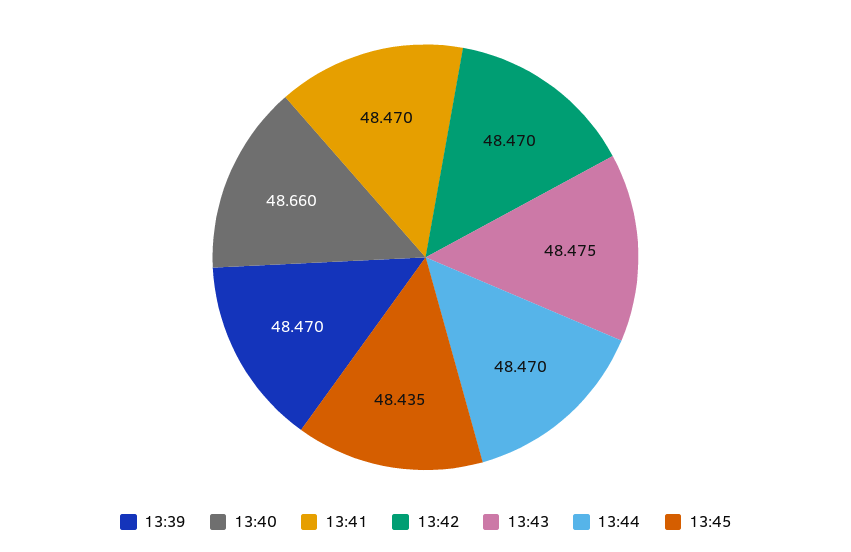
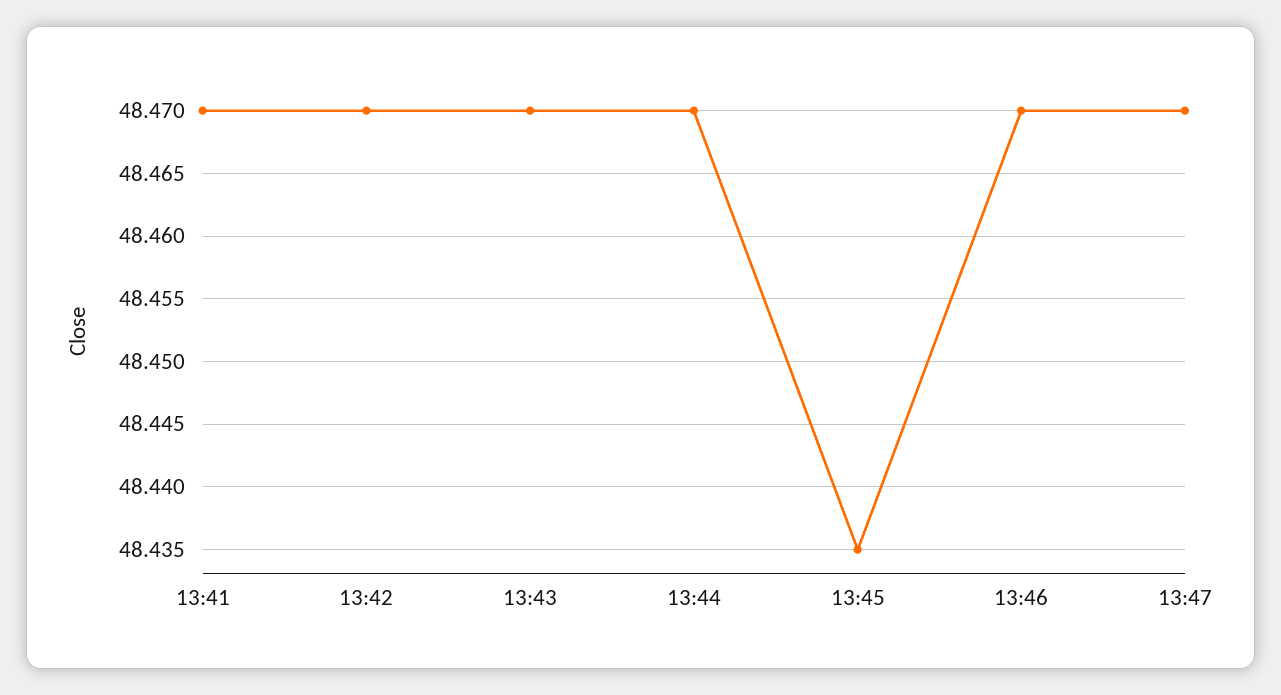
13:39: 48.47 -> none
13:40: 48.66 -> none
13:43: 48.475 -> 48.47
13:46: none -> 48.47
13:47: none -> 48.47

